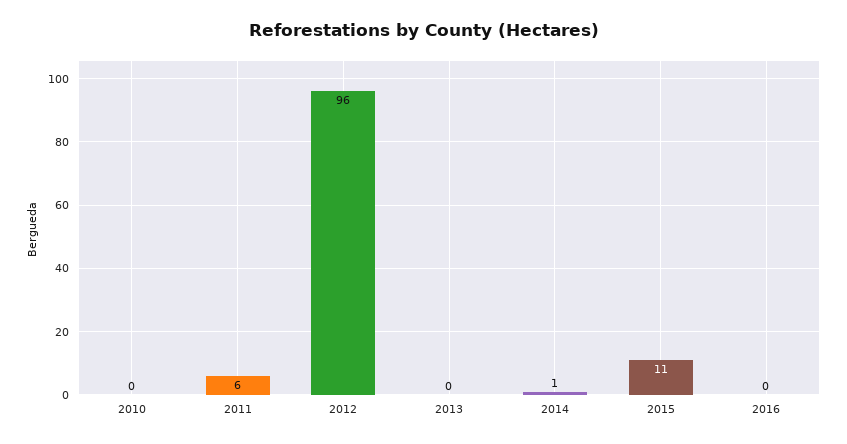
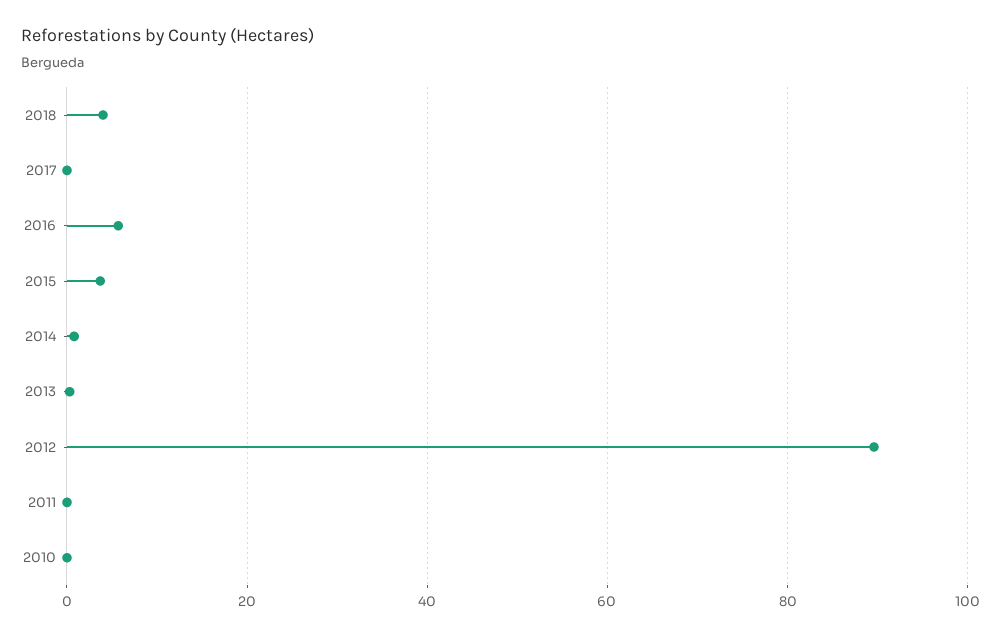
2011: 6 -> 0
2012: 96 -> 90
2015: 11 -> 4
2016: 0 -> 6
2018: none -> 4
2017: none -> 0

